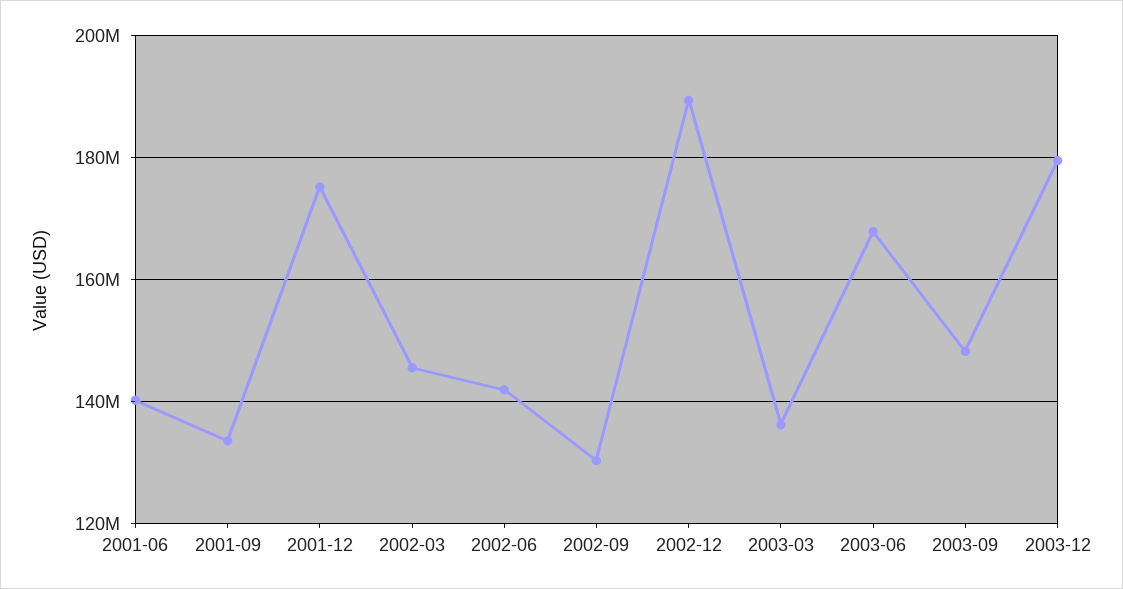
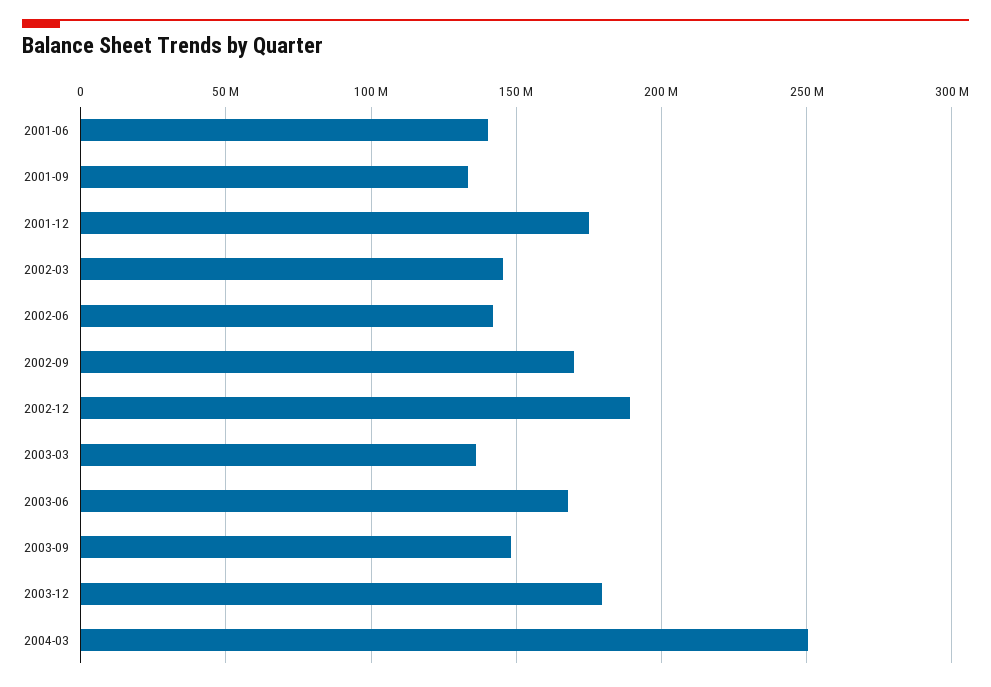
2002-09: 130000000 -> 170000000
2004-03: none -> 250000000

